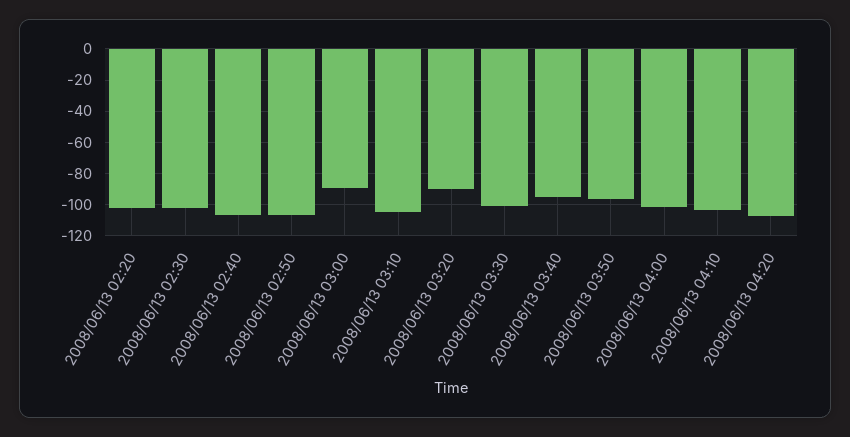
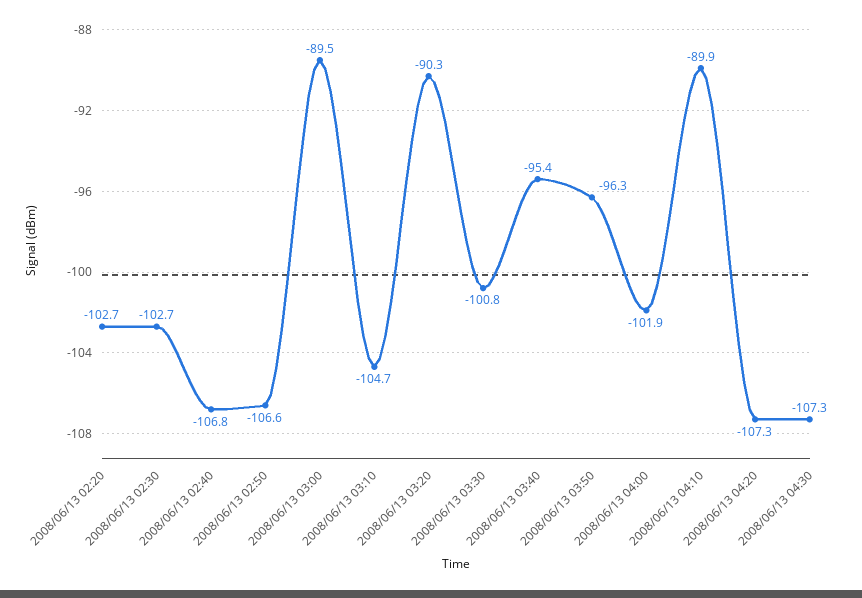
2008/06/13 04:10: -105 -> -89.9
2008/06/13 04:30: none -> -107.3

